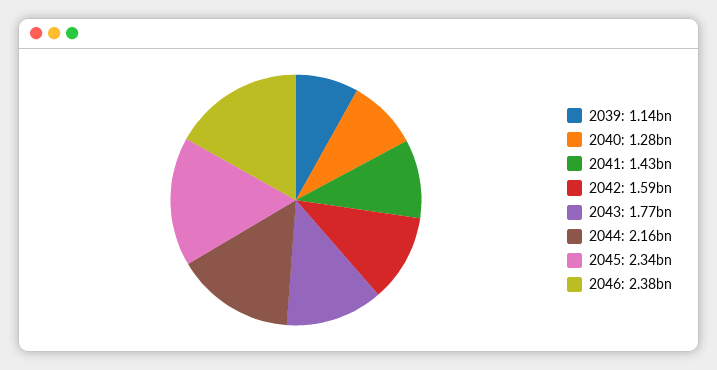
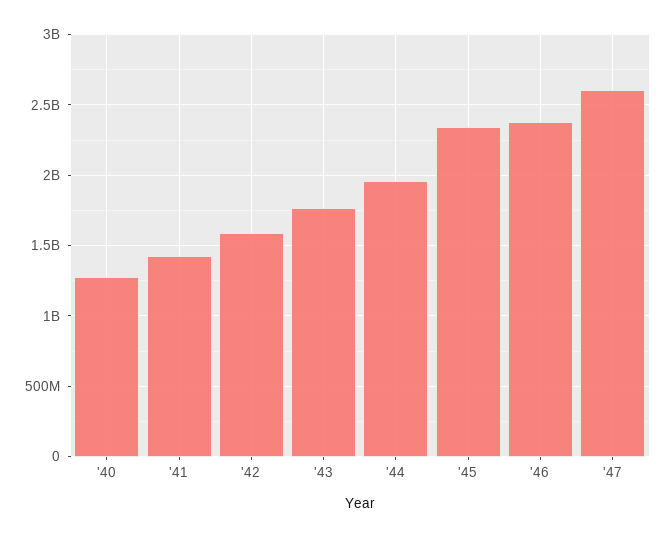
2039: 1140000000 -> none
2044: 2160000000 -> 1950000000
'47: none -> 2600000000

